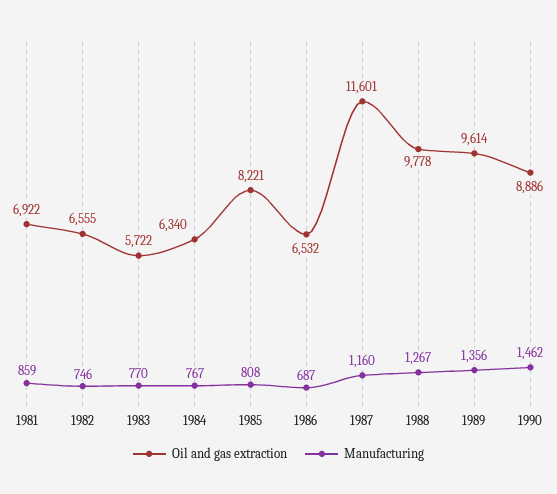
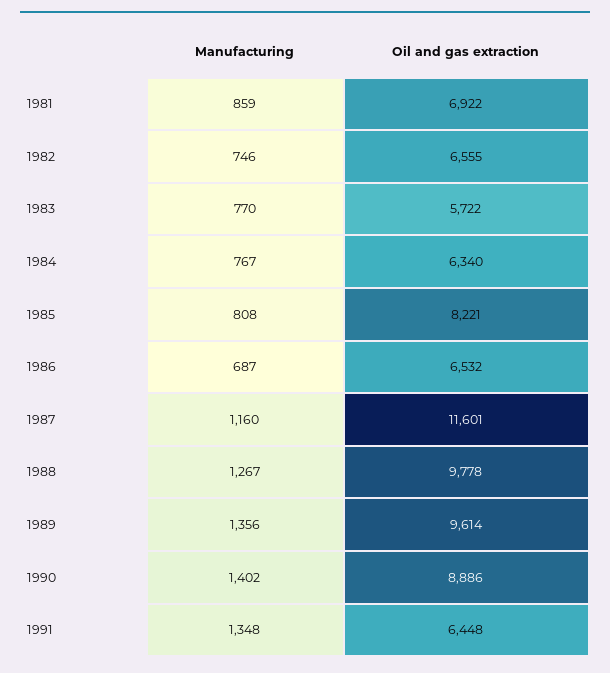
Manufacturing, 1990: 1462 -> 1402
Manufacturing, 1991: none -> 1348
Oil and gas extraction, 1991: none -> 6448

